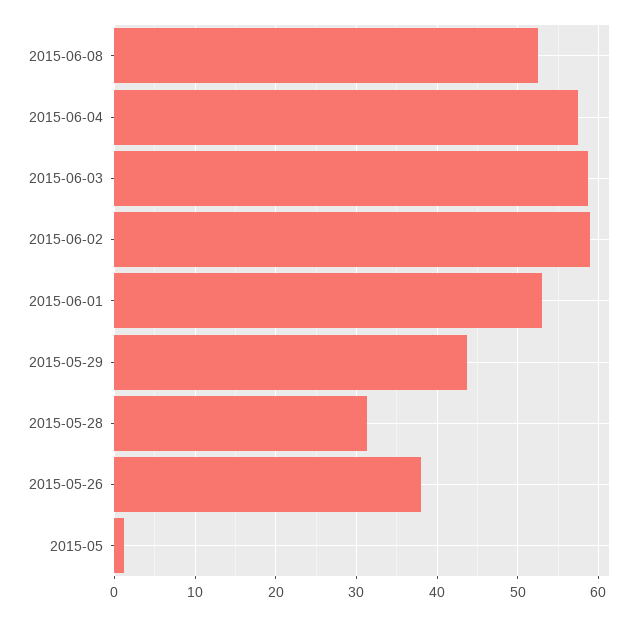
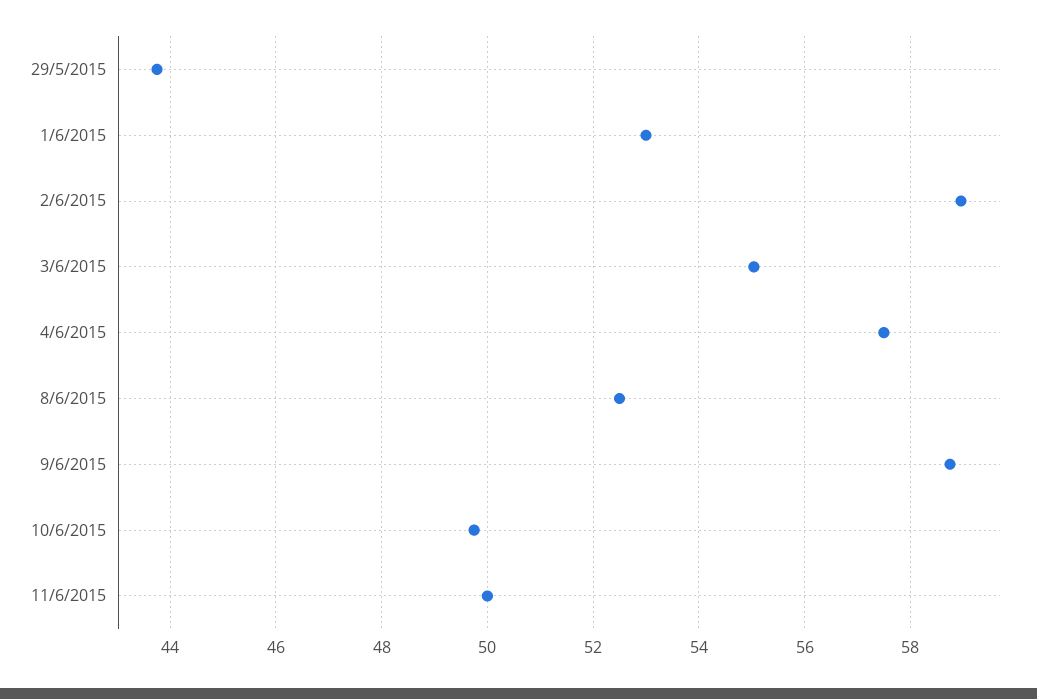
2015-06-03: 59 -> 55
2015-05-28: 31 -> none
2015-05-26: 38 -> none
2015-05: 1 -> none
9/6/2015: none -> 58.8
10/6/2015: none -> 49.8
11/6/2015: none -> 50

